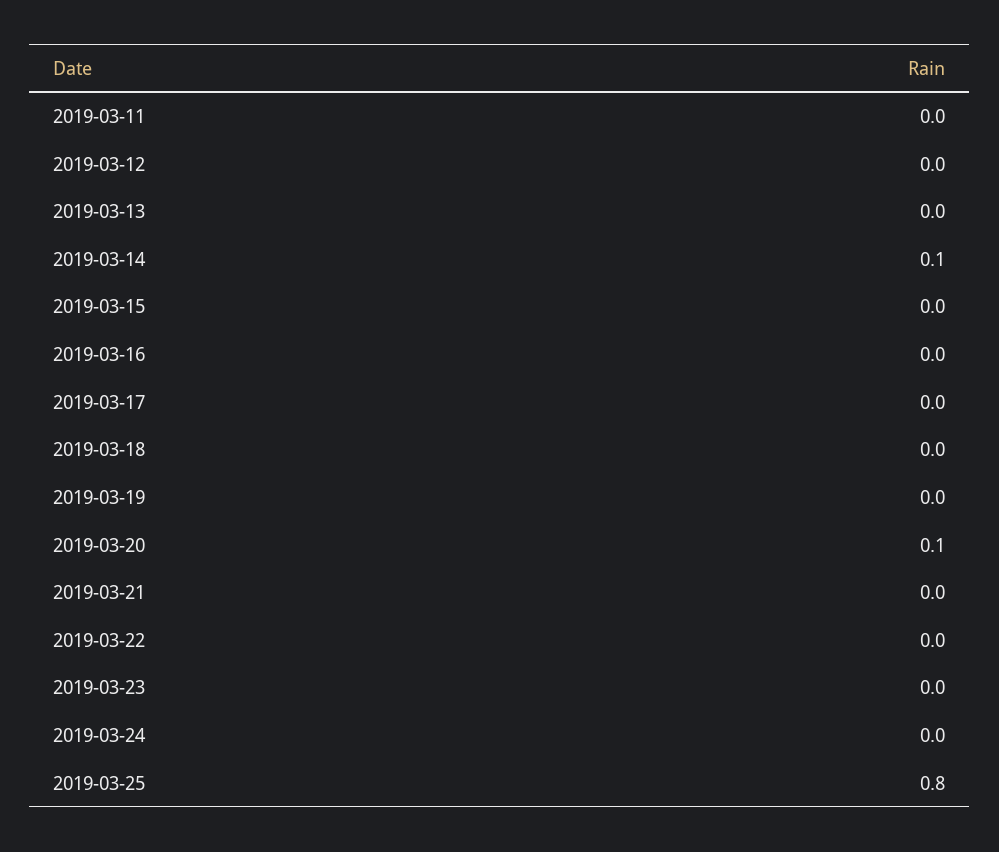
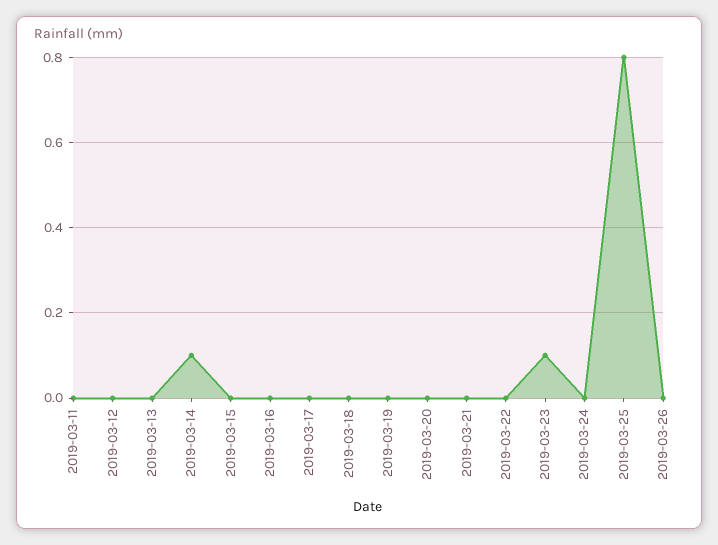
2019-03-20: 0.1 -> 0
2019-03-23: 0 -> 0.1
2019-03-26: none -> 0

